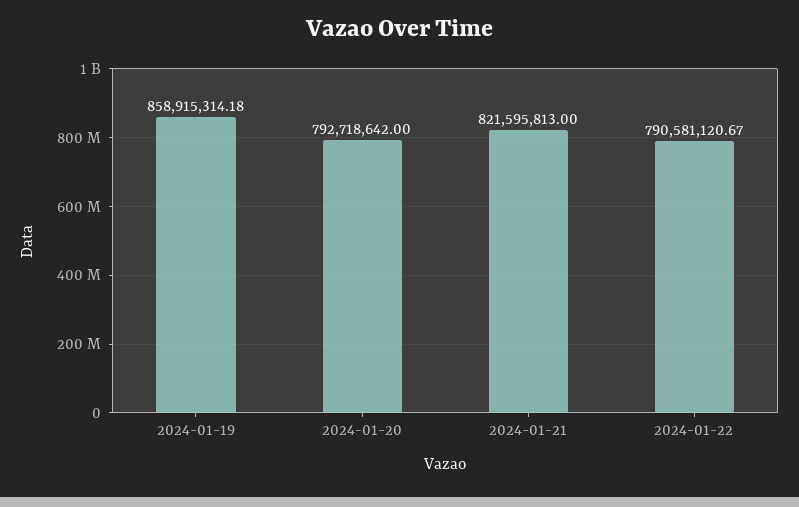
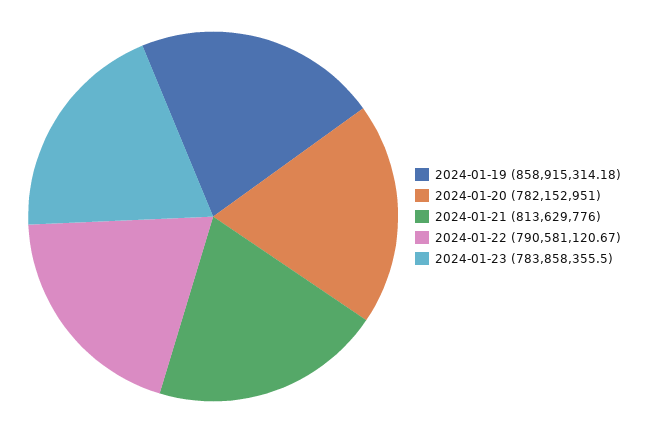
2024-01-20: 792718642 -> 782152951
2024-01-21: 821595813 -> 813629776
2024-01-23: none -> 783858355.5

